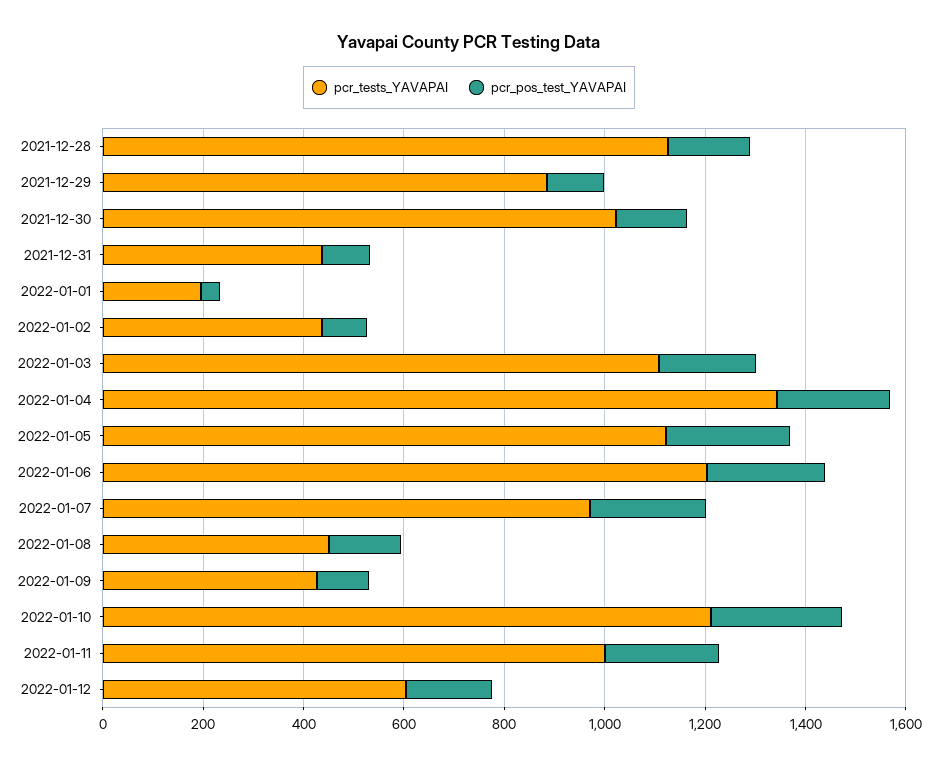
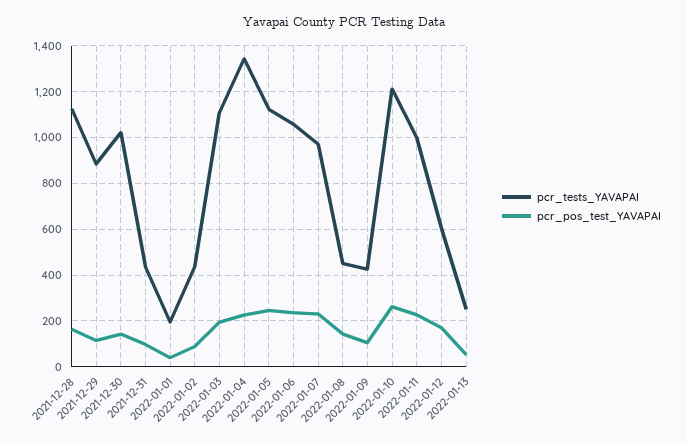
pcr_tests_YAVAPAI, 2022-01-06: 1200 -> 1050
pcr_tests_YAVAPAI, 2022-01-13: none -> 250
pcr_pos_test_YAVAPAI, 2022-01-13: none -> 50

